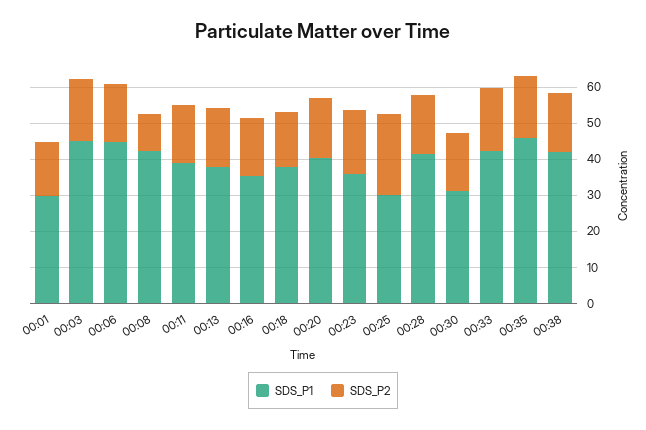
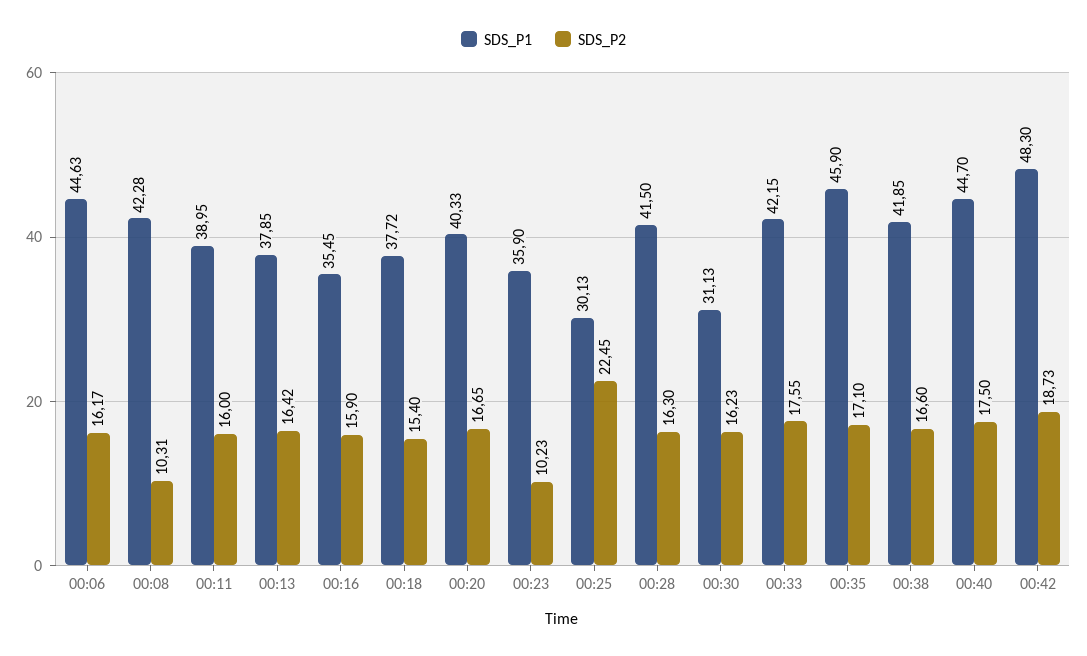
SDS_P1, 00:01: 30 -> none
SDS_P2, 00:01: 15 -> none
SDS_P1, 00:03: 45 -> none
SDS_P2, 00:03: 17.5 -> none
SDS_P2, 00:23: 17.5 -> 10.23
SDS_P1, 00:40: none -> 44.7
SDS_P2, 00:40: none -> 17.5
SDS_P1, 00:42: none -> 48.3
SDS_P2, 00:42: none -> 18.73

